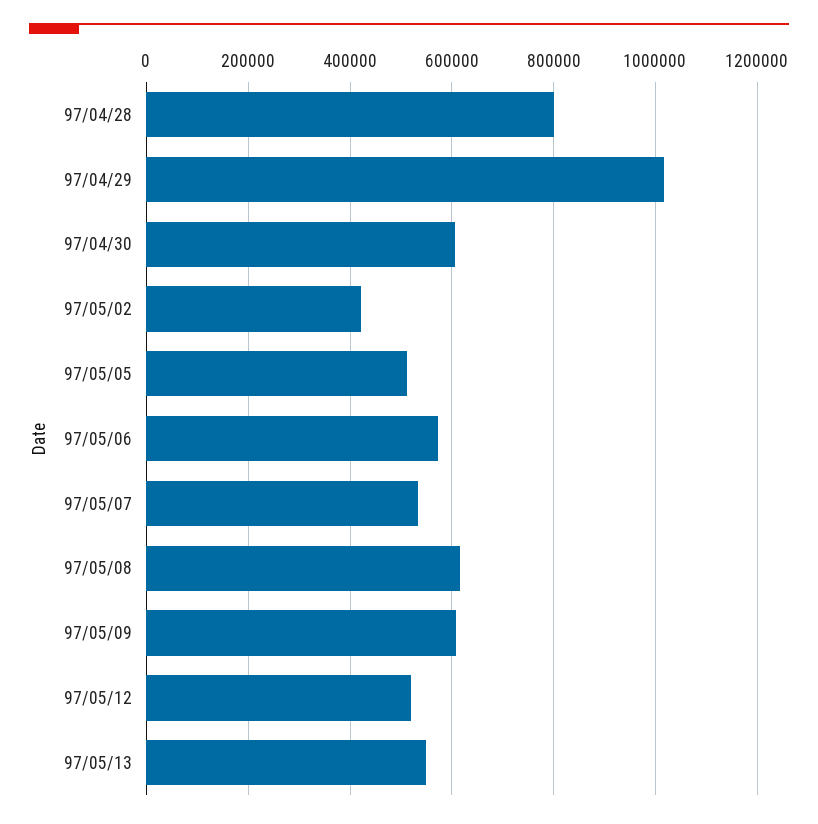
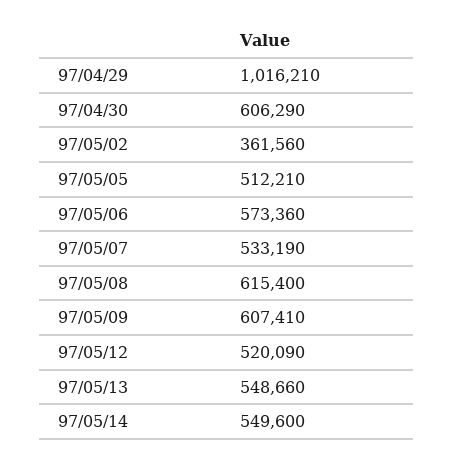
97/04/28: 800000 -> none
97/05/02: 420000 -> 361560
97/05/14: none -> 549600

